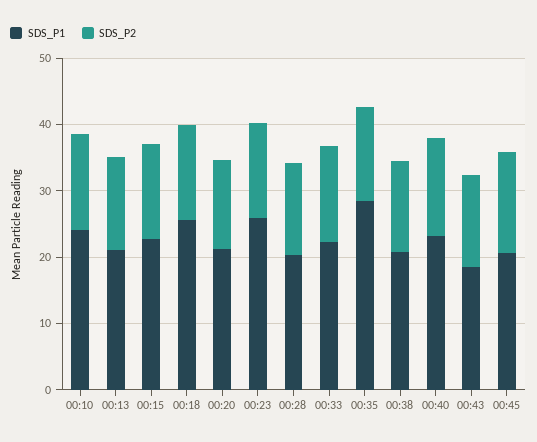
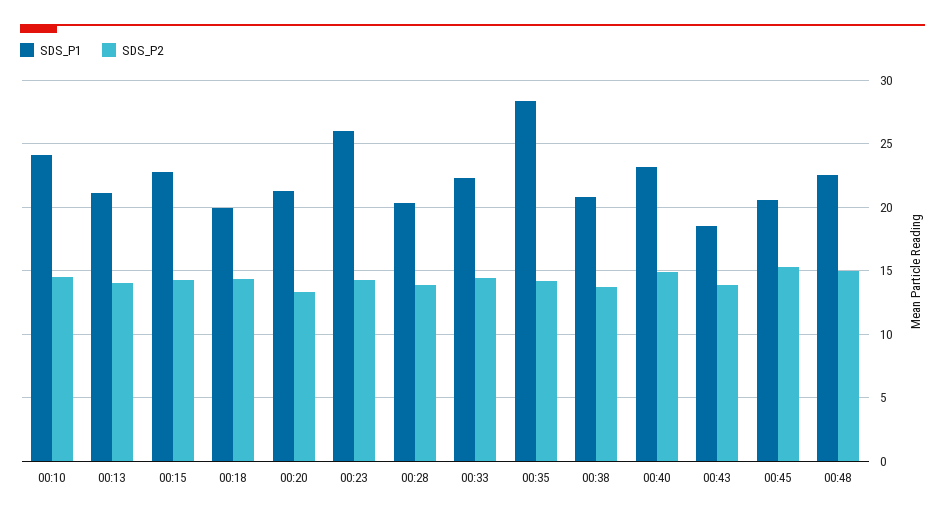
SDS_P1, 00:18: 26 -> 20
SDS_P1, 00:48: none -> 22.5
SDS_P2, 00:48: none -> 15

